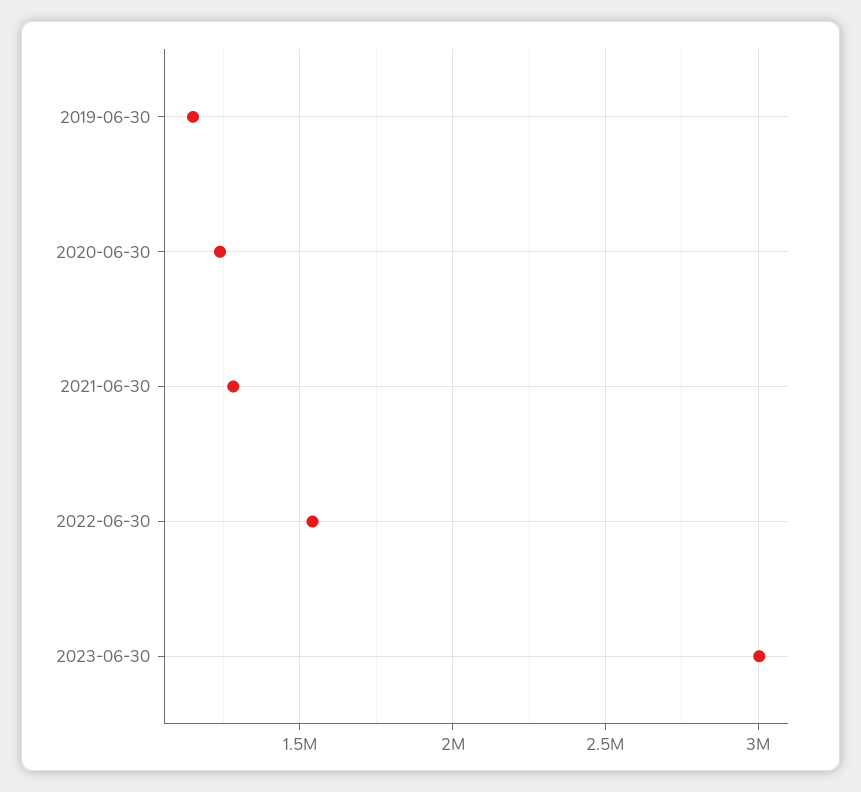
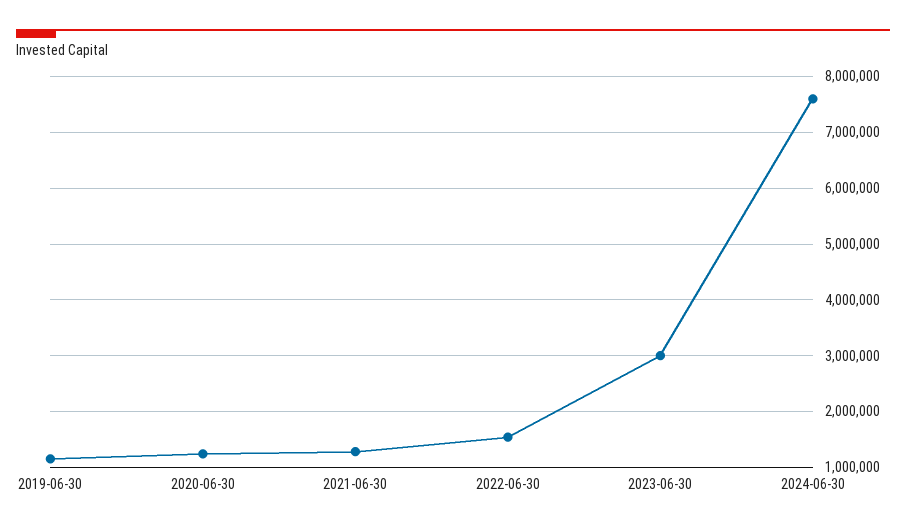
2024-06-30: none -> 7600000

